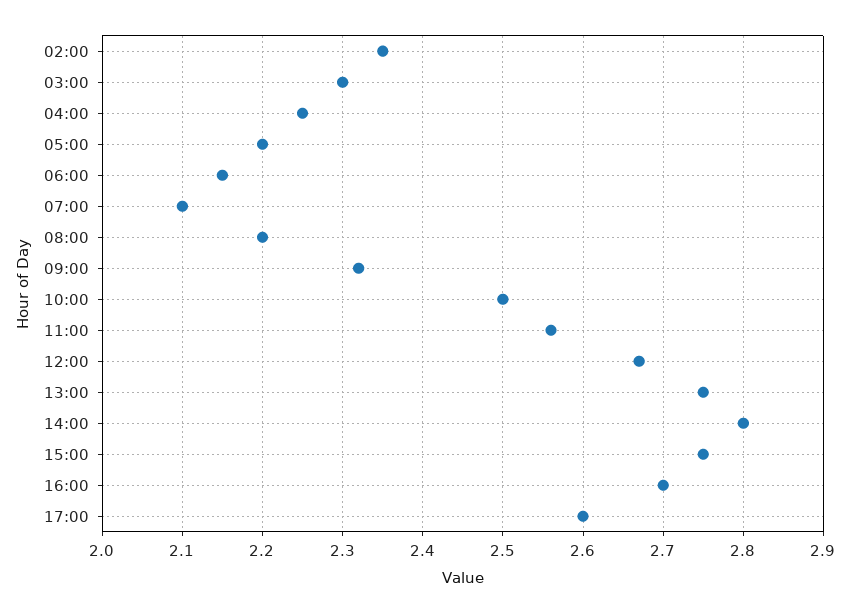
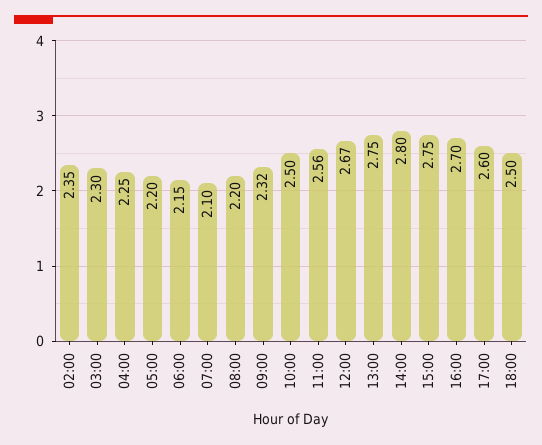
18:00: none -> 2.5

